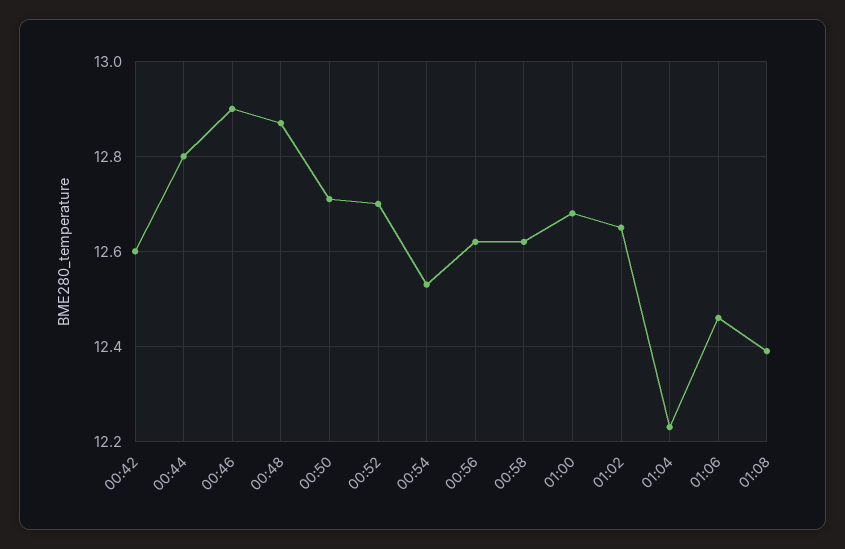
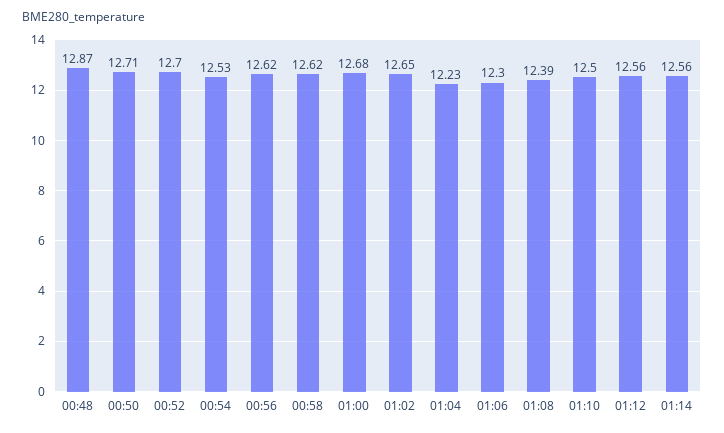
00:42: 12.6 -> none
00:44: 12.8 -> none
00:46: 12.9 -> none
01:06: 12.45 -> 12.3
01:10: none -> 12.5
01:12: none -> 12.56
01:14: none -> 12.56

